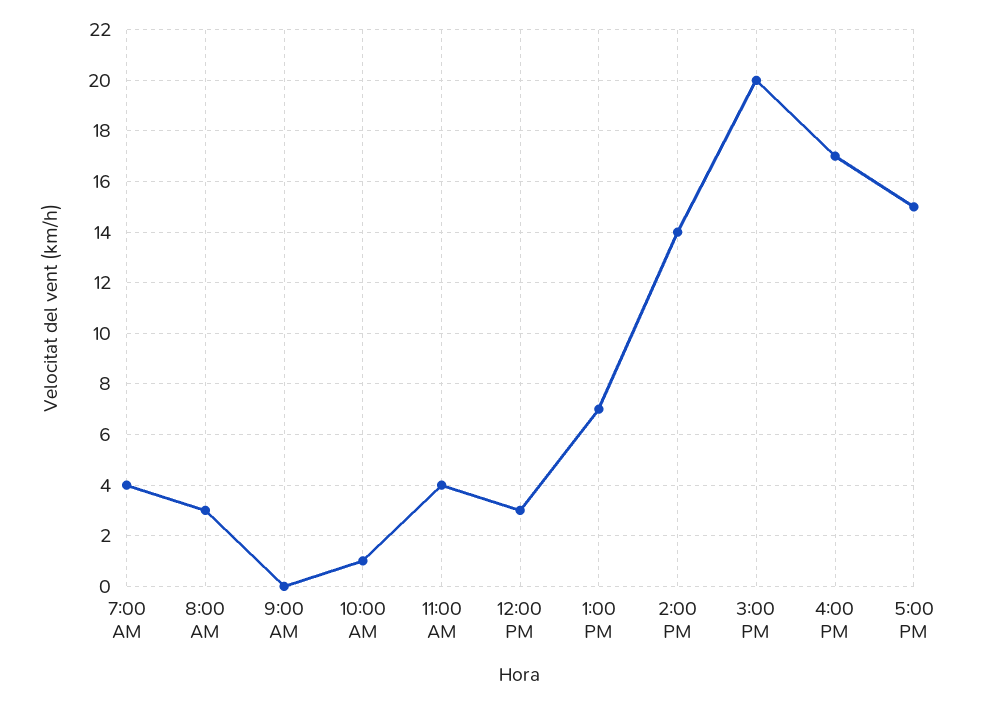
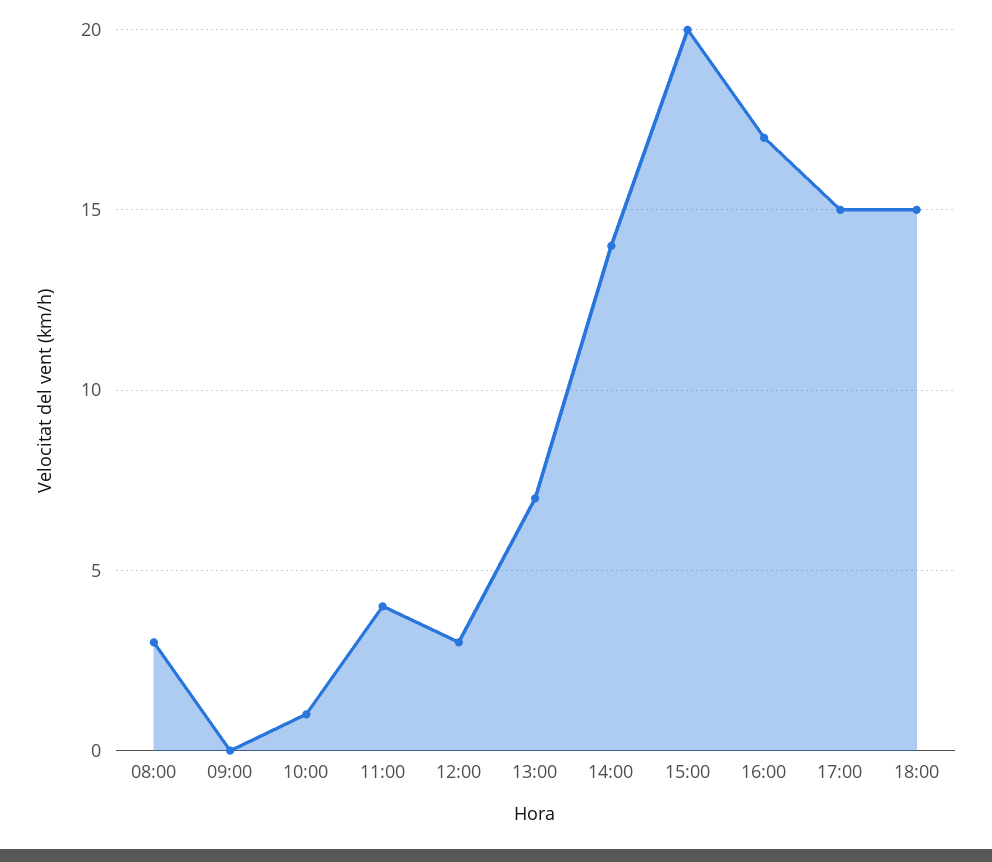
7:00 AM: 4 -> none
18:00: none -> 15

